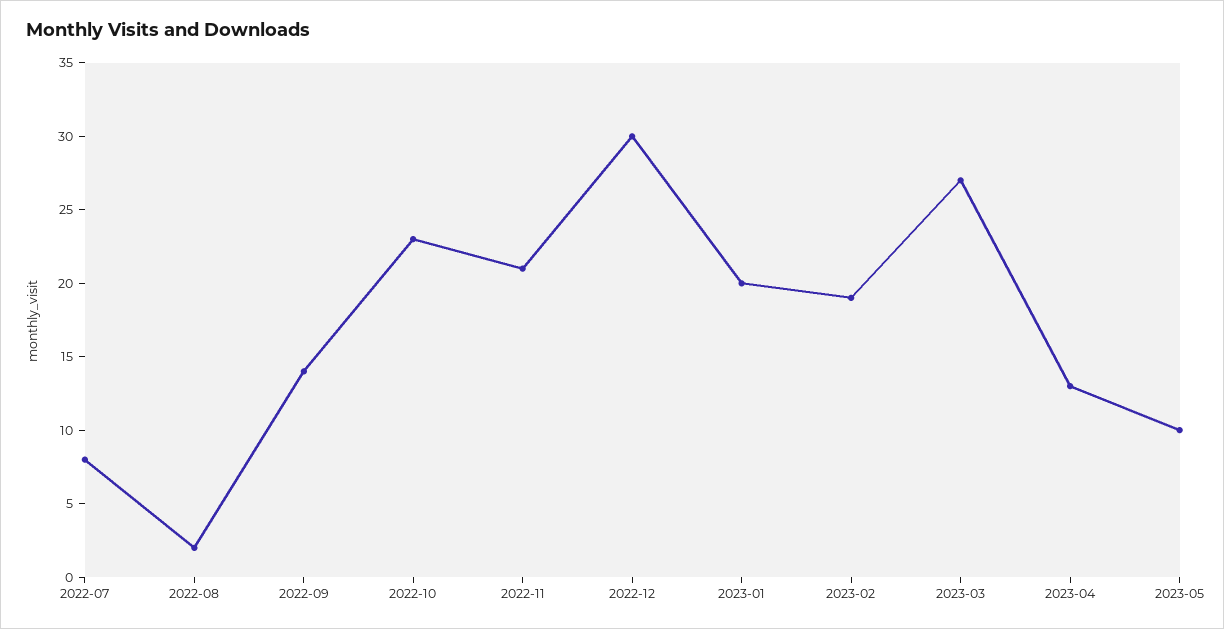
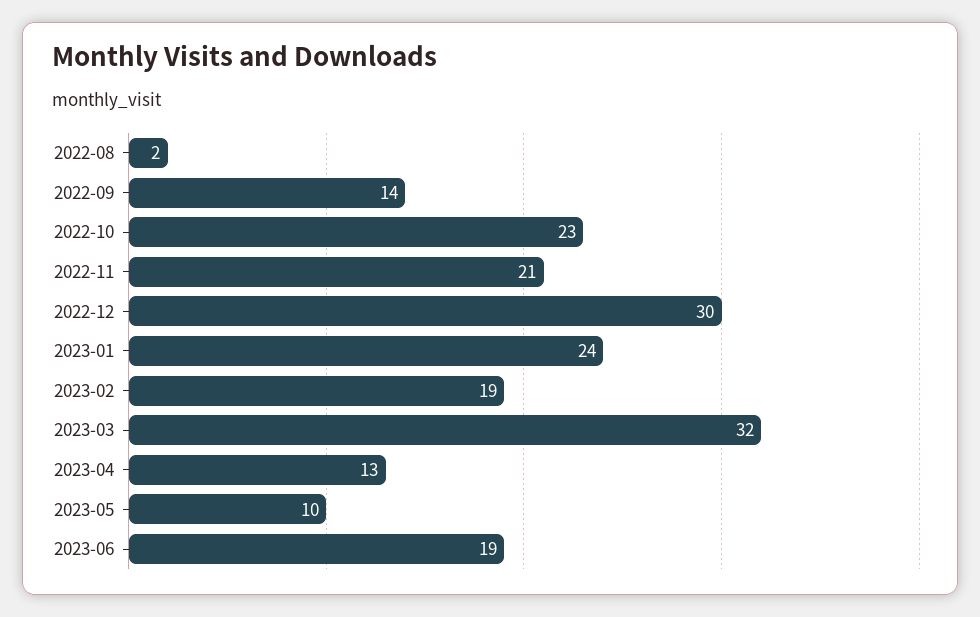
2022-07: 8 -> none
2023-01: 20 -> 24
2023-03: 27 -> 32
2023-06: none -> 19

